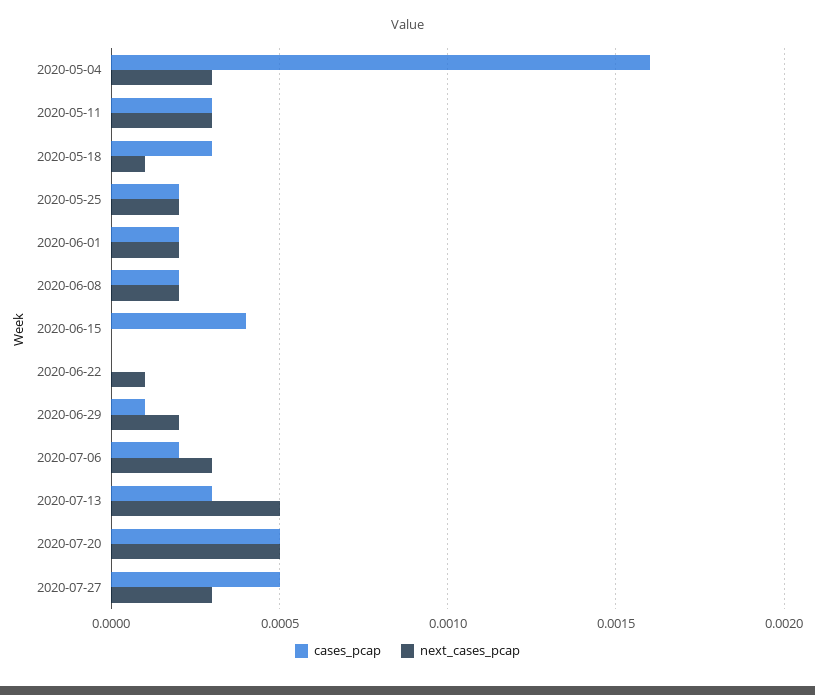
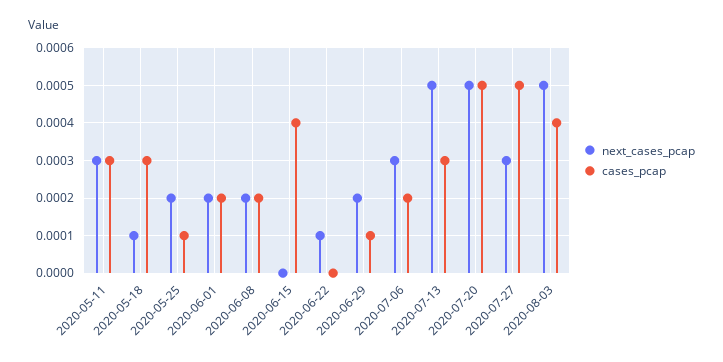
cases_pcap, 2020-05-04: 0.0016 -> none
next_cases_pcap, 2020-05-04: 0.0003 -> none
cases_pcap, 2020-05-25: 0.0002 -> 0.0001
next_cases_pcap, 2020-08-03: none -> 0.0005
cases_pcap, 2020-08-03: none -> 0.0004

